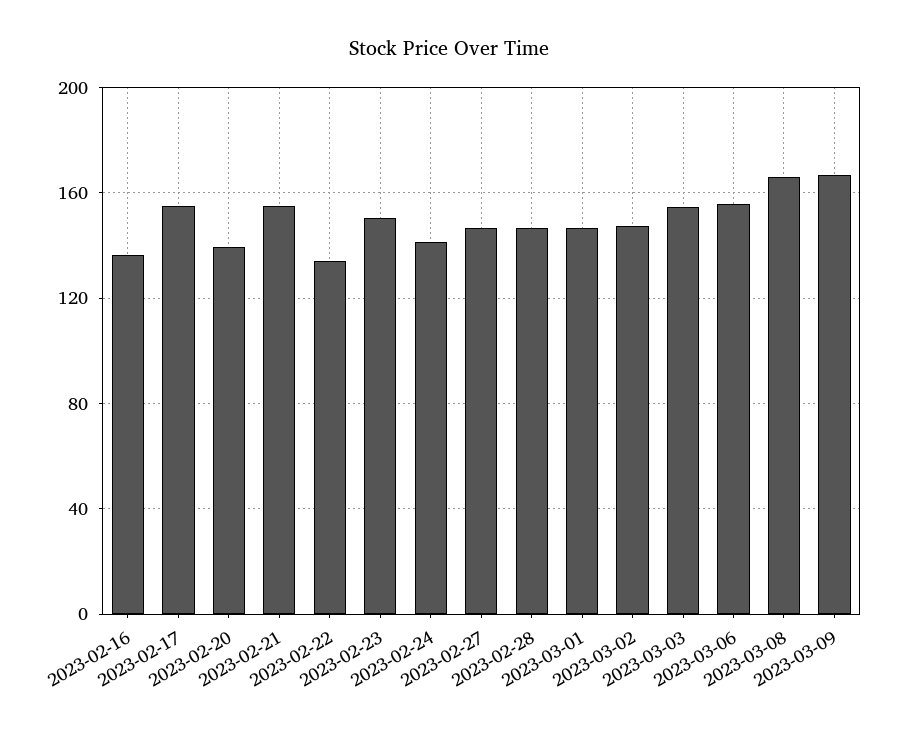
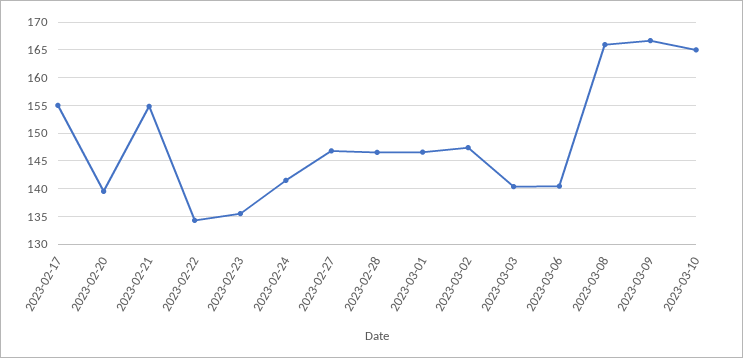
2023-02-16: 135 -> none
2023-02-23: 150 -> 135
2023-03-03: 155 -> 140
2023-03-06: 155 -> 140
2023-03-10: none -> 165

